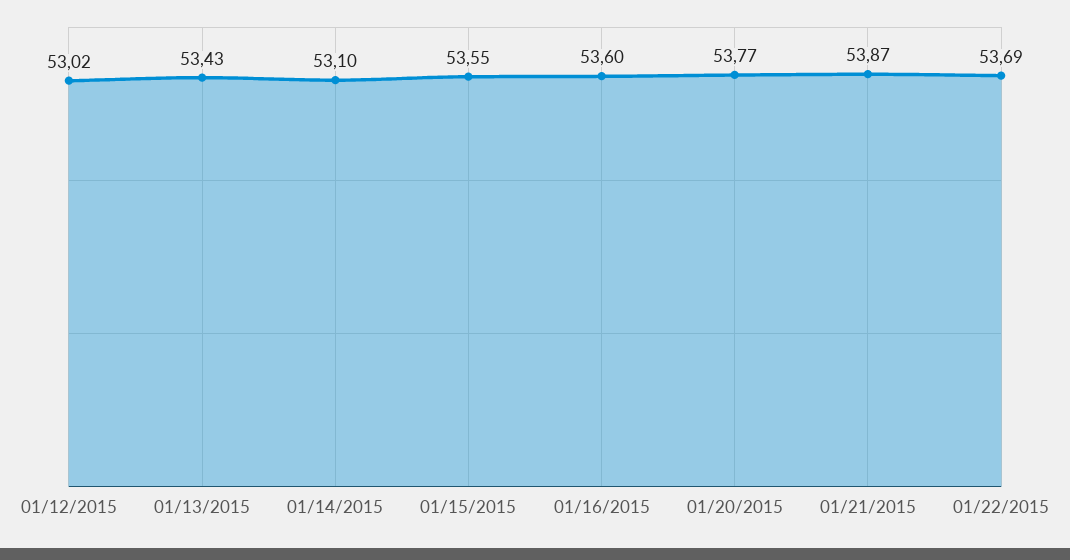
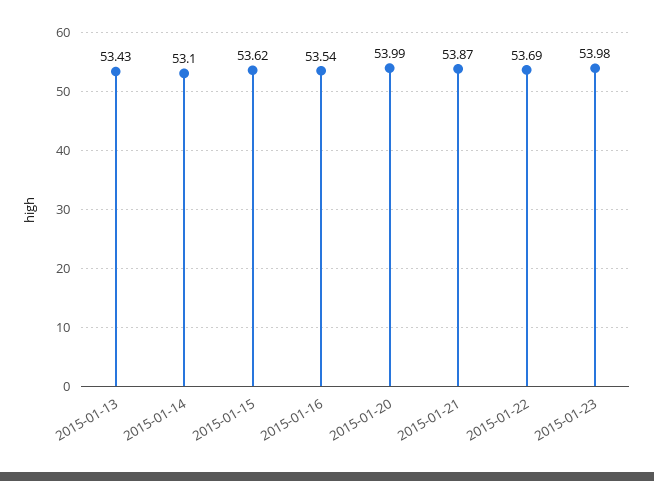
01/12/2015: 53.02 -> none
01/15/2015: 53.55 -> 53.62
01/16/2015: 53.6 -> 53.54
01/20/2015: 53.77 -> 53.99
2015-01-23: none -> 53.98

